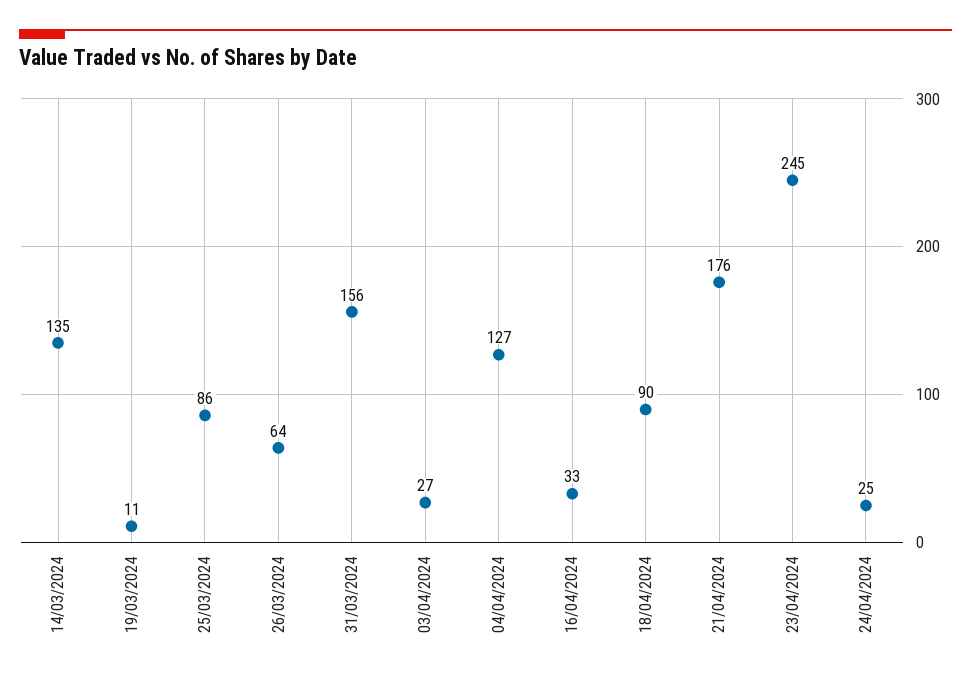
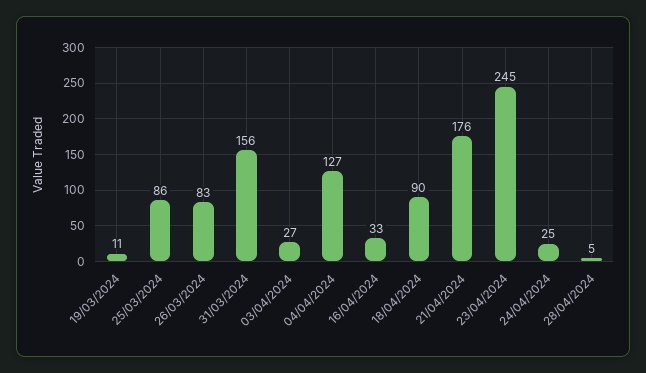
14/03/2024: 135 -> none
26/03/2024: 64 -> 83
28/04/2024: none -> 5

